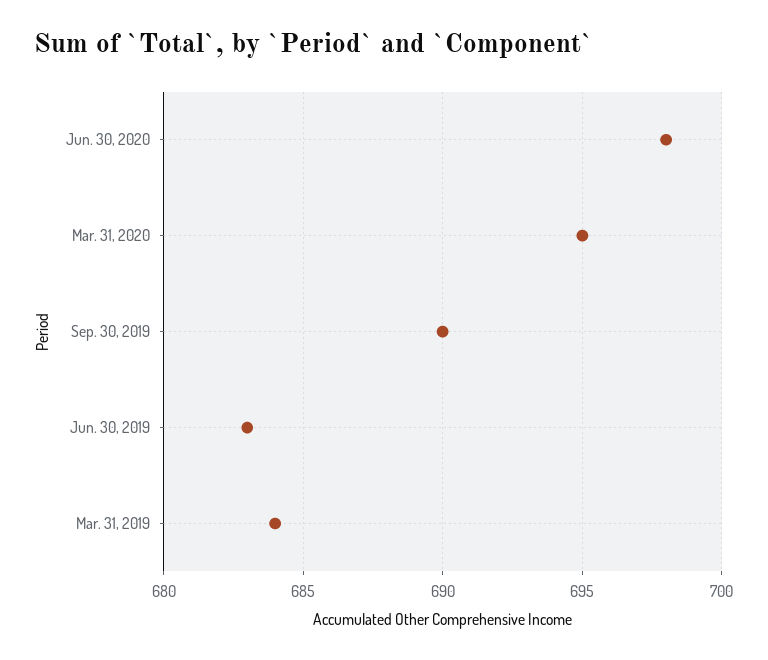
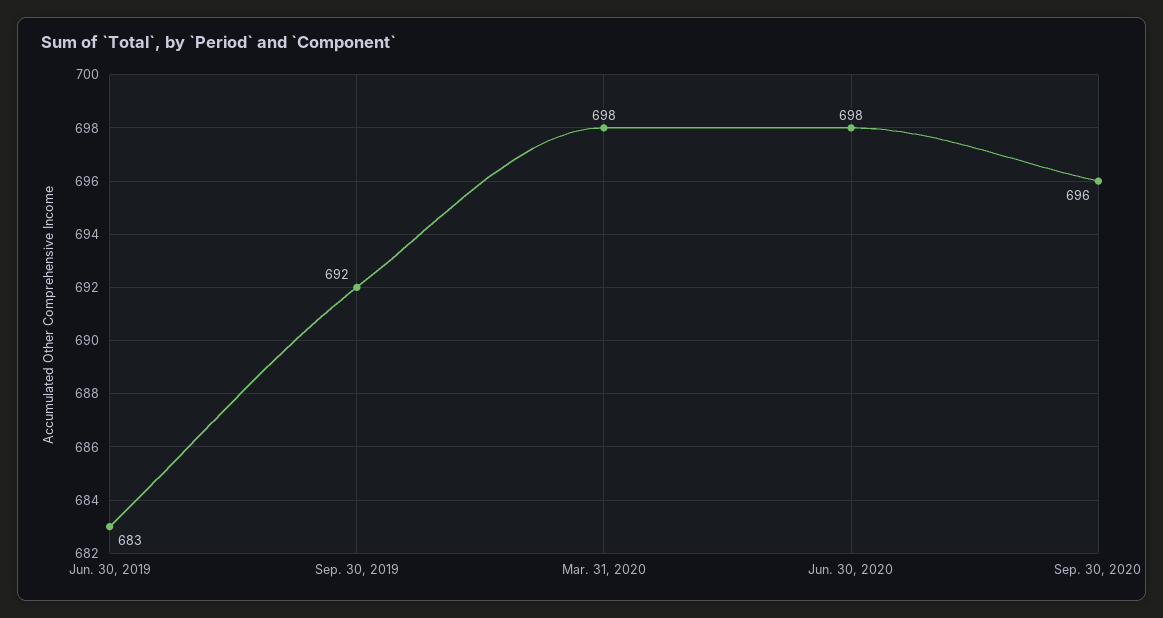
Mar. 31, 2020: 695 -> 698
Sep. 30, 2019: 690 -> 692
Mar. 31, 2019: 684 -> none
Sep. 30, 2020: none -> 696

